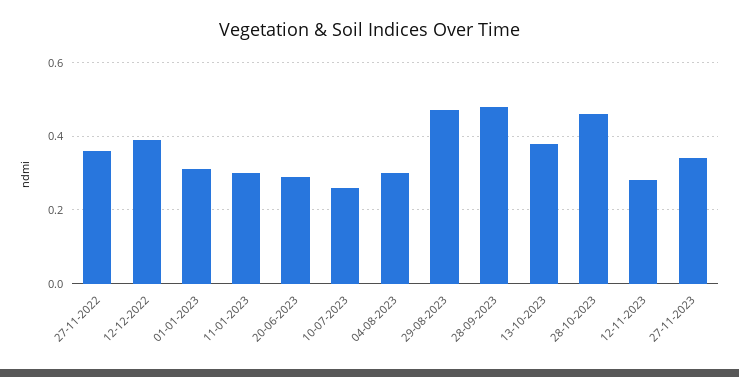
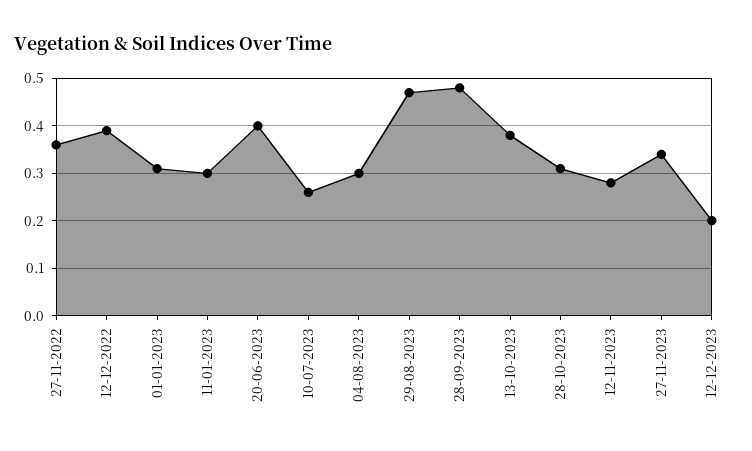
20-06-2023: 0.3 -> 0.4
28-10-2023: 0.45 -> 0.3
12-12-2023: none -> 0.2

